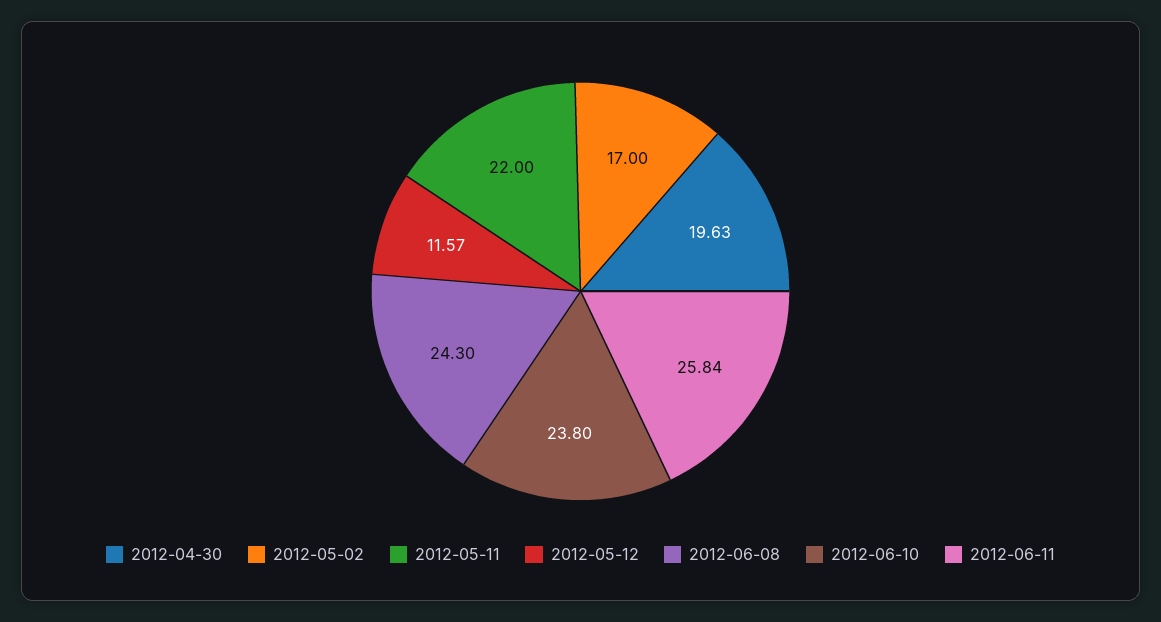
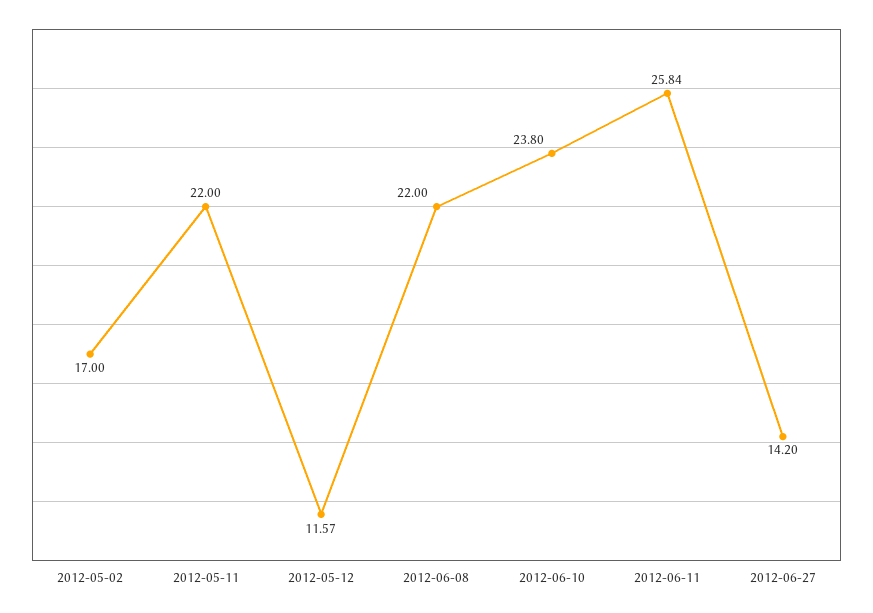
2012-04-30: 19.63 -> none
2012-06-08: 24.3 -> 22
2012-06-27: none -> 14.2

